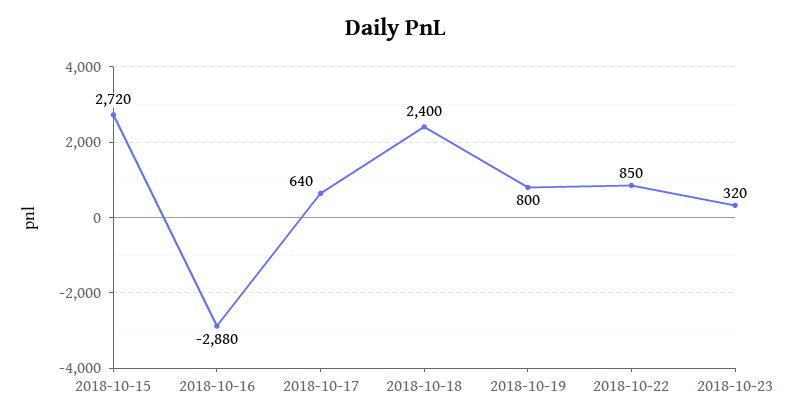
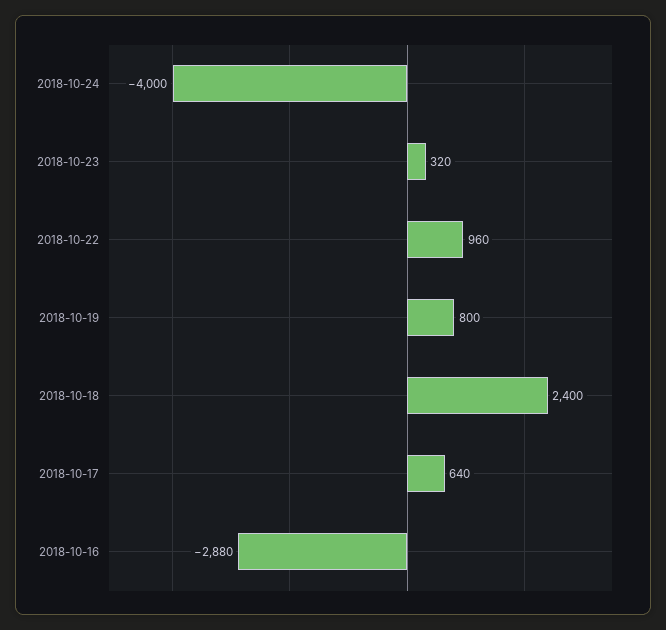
2018-10-15: 2720 -> none
2018-10-22: 850 -> 960
2018-10-24: none -> -4000

